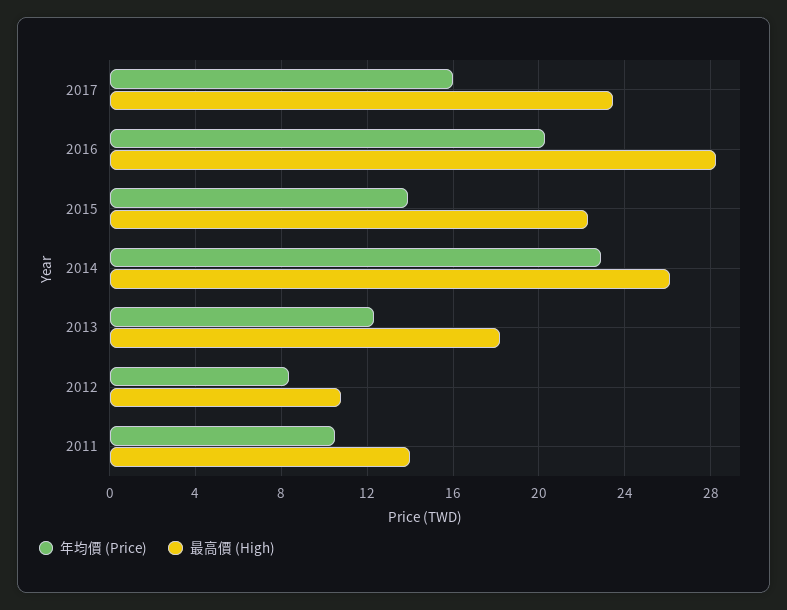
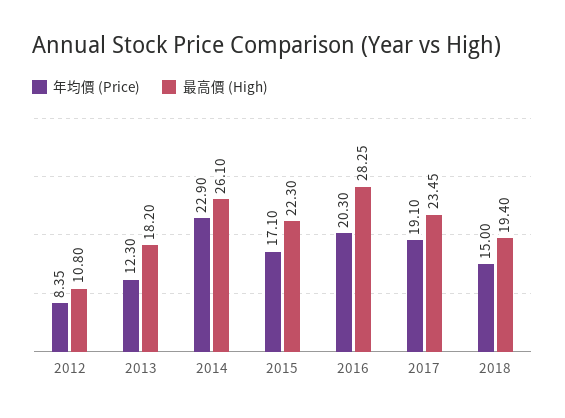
年均價 (Price), 2017: 16 -> 19.1
年均價 (Price), 2015: 14 -> 17.1
年均價 (Price), 2011: 10.5 -> none
最高價 (High), 2011: 14 -> none
年均價 (Price), 2018: none -> 15
最高價 (High), 2018: none -> 19.4

